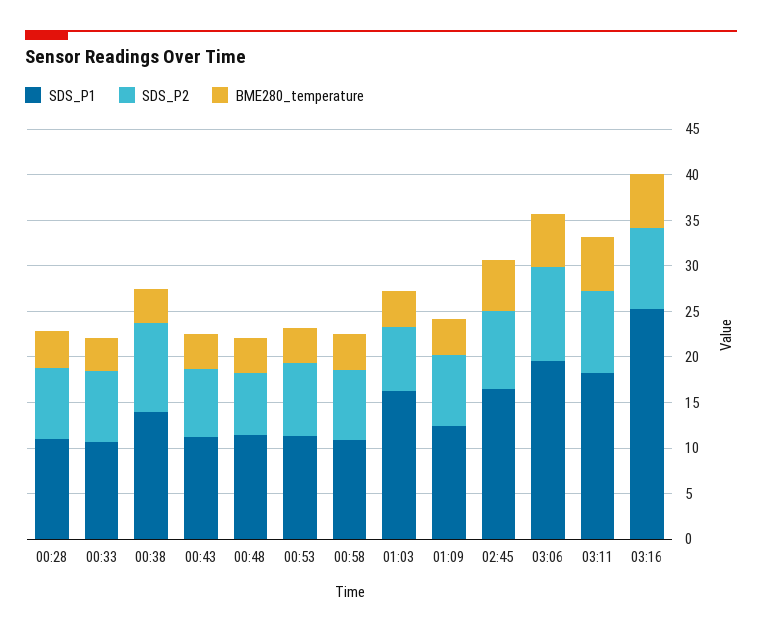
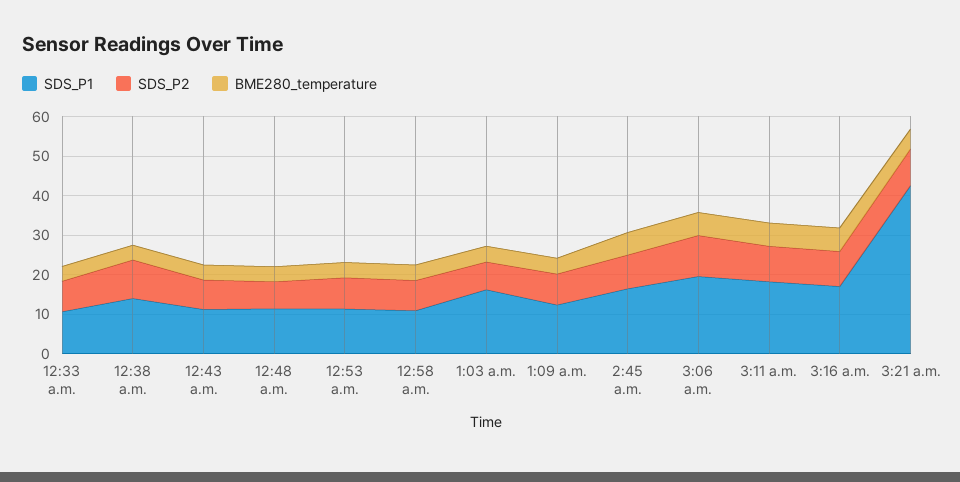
SDS_P1, 00:28: 11 -> none
SDS_P2, 00:28: 8 -> none
BME280_temperature, 00:28: 4 -> none
SDS_P1, 03:16: 25 -> 17.5
SDS_P1, 3:21 a.m.: none -> 42.5
SDS_P2, 3:21 a.m.: none -> 10
BME280_temperature, 3:21 a.m.: none -> 5

